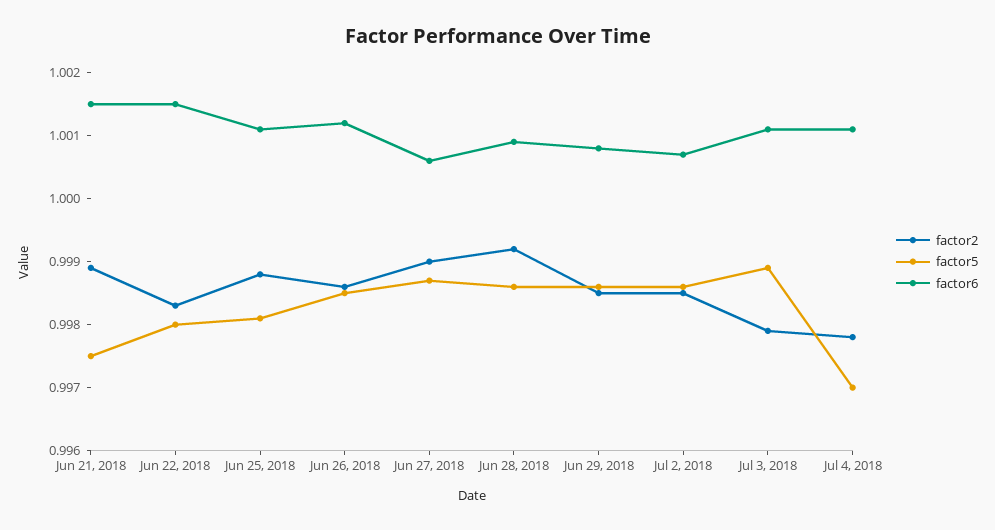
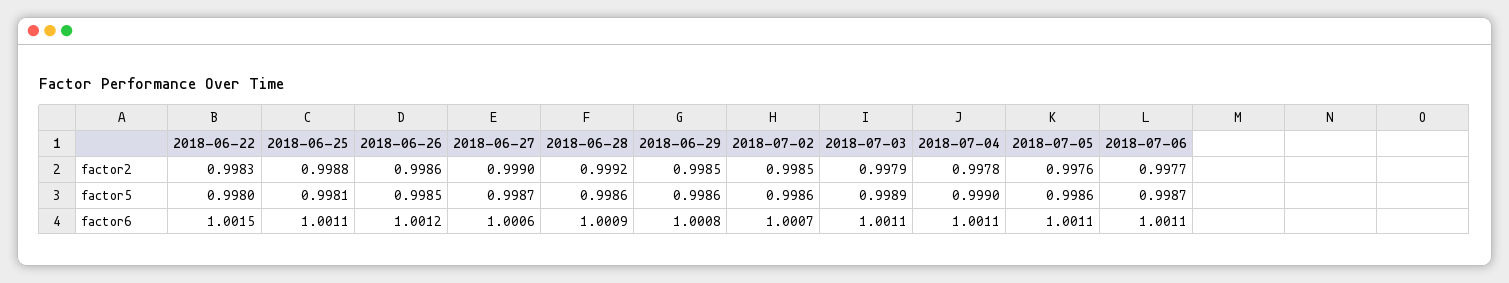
factor2, Jun 21, 2018: 0.999 -> none
factor5, Jun 21, 2018: 0.9975 -> none
factor6, Jun 21, 2018: 1.0015 -> none
factor5, Jul 4, 2018: 0.997 -> 0.999
factor2, 2018-07-05: none -> 0.9976
factor2, 2018-07-06: none -> 0.9977
factor5, 2018-07-05: none -> 0.9986
factor5, 2018-07-06: none -> 0.9987
factor6, 2018-07-05: none -> 1.0011
factor6, 2018-07-06: none -> 1.0011

